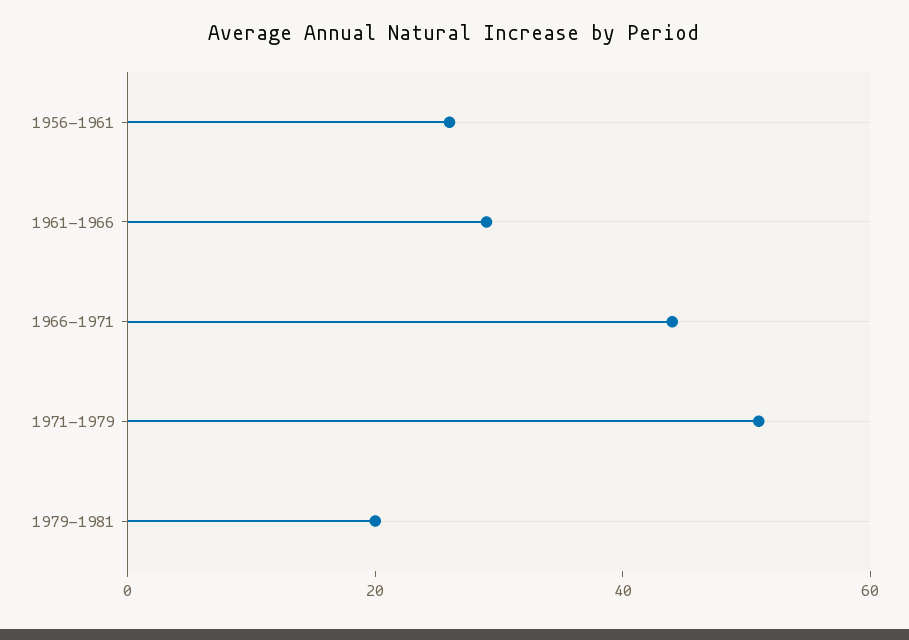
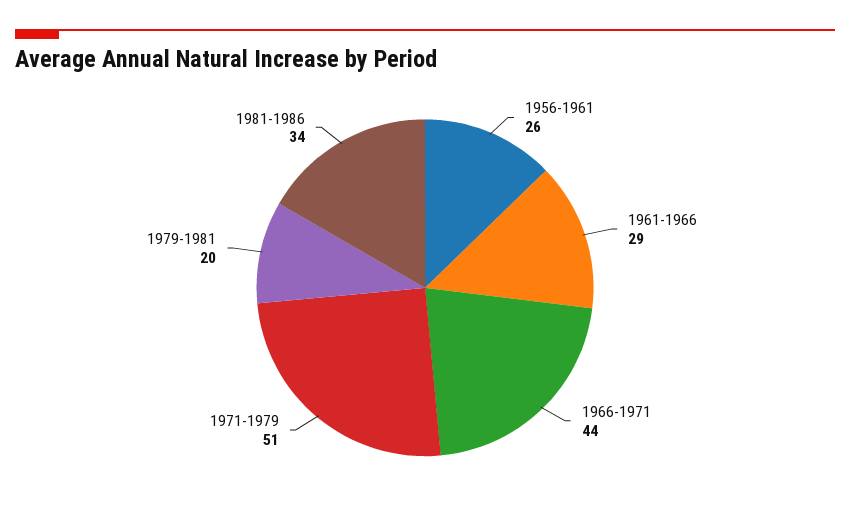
1981-1986: none -> 34

